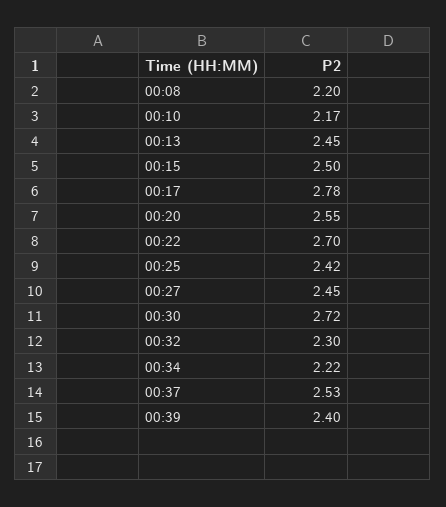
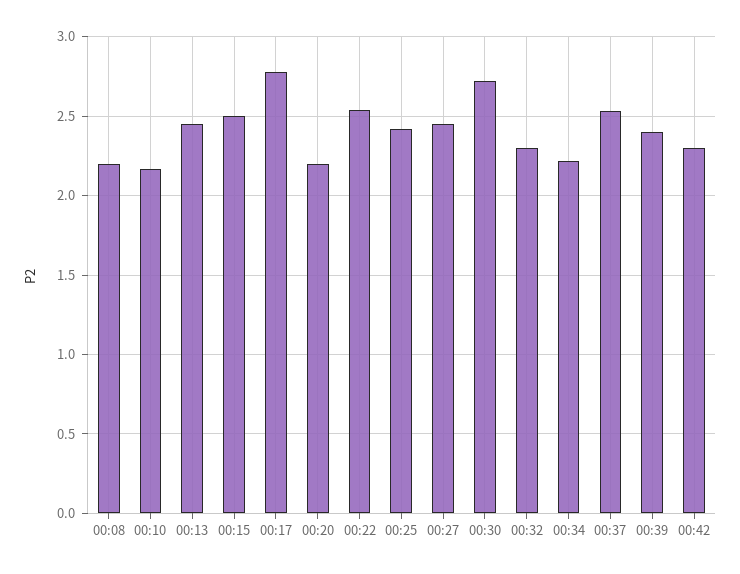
00:20: 2.55 -> 2.2
00:22: 2.7 -> 2.55
00:42: none -> 2.3

